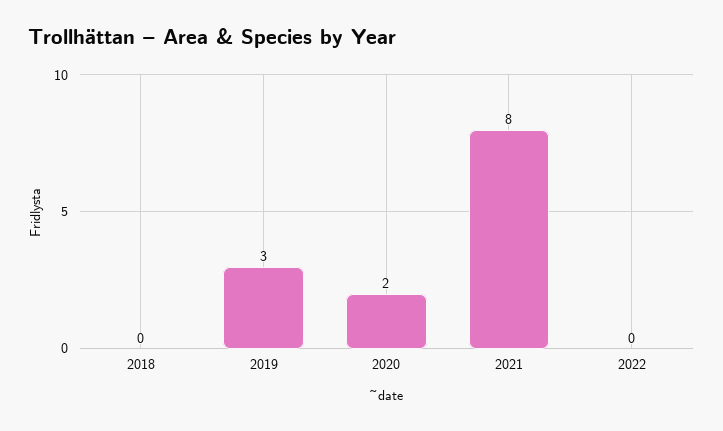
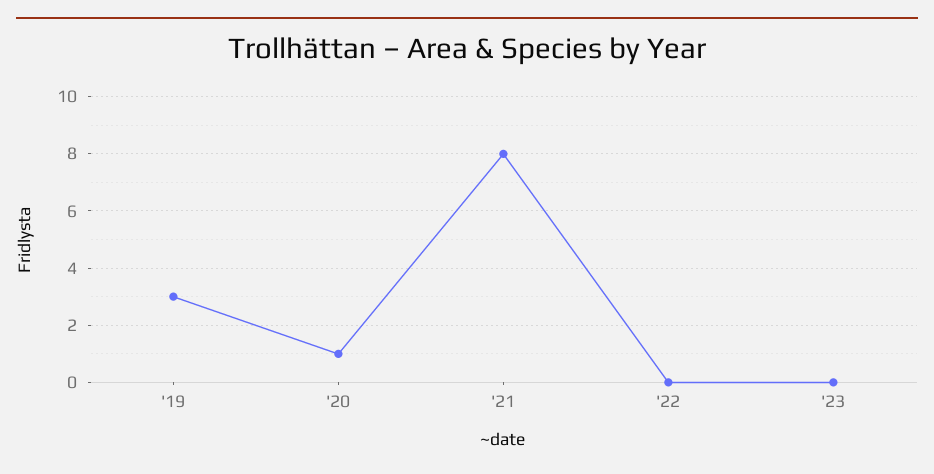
2018: 0 -> none
2020: 2 -> 1
'23: none -> 0

